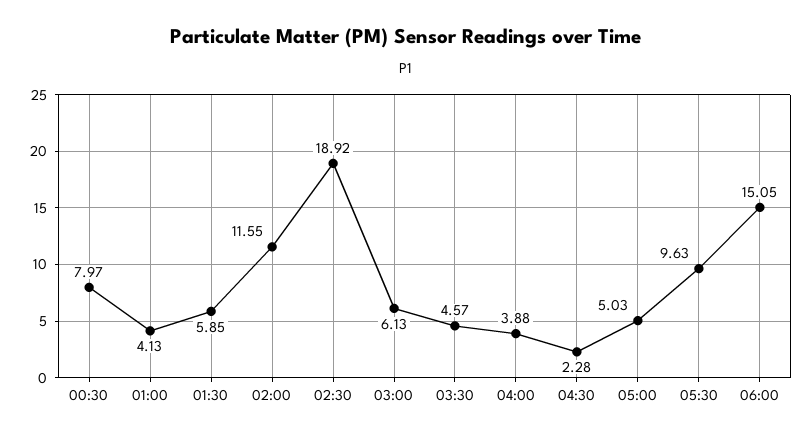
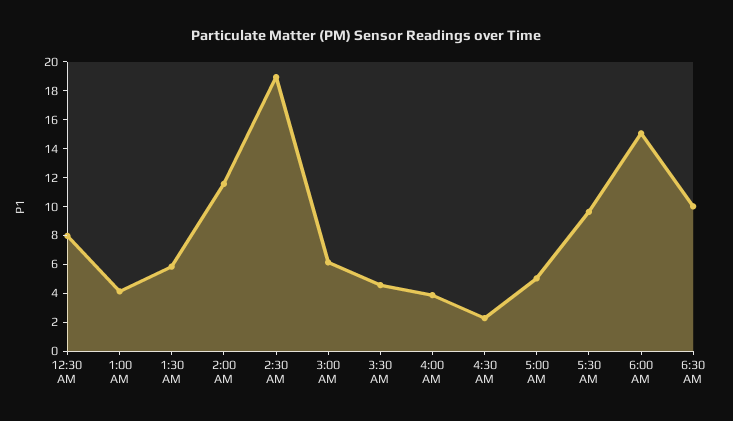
6:30 AM: none -> 10

